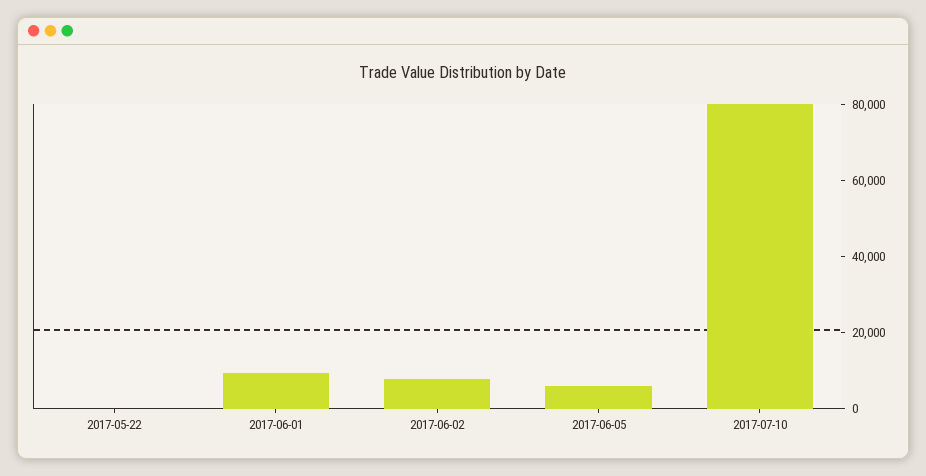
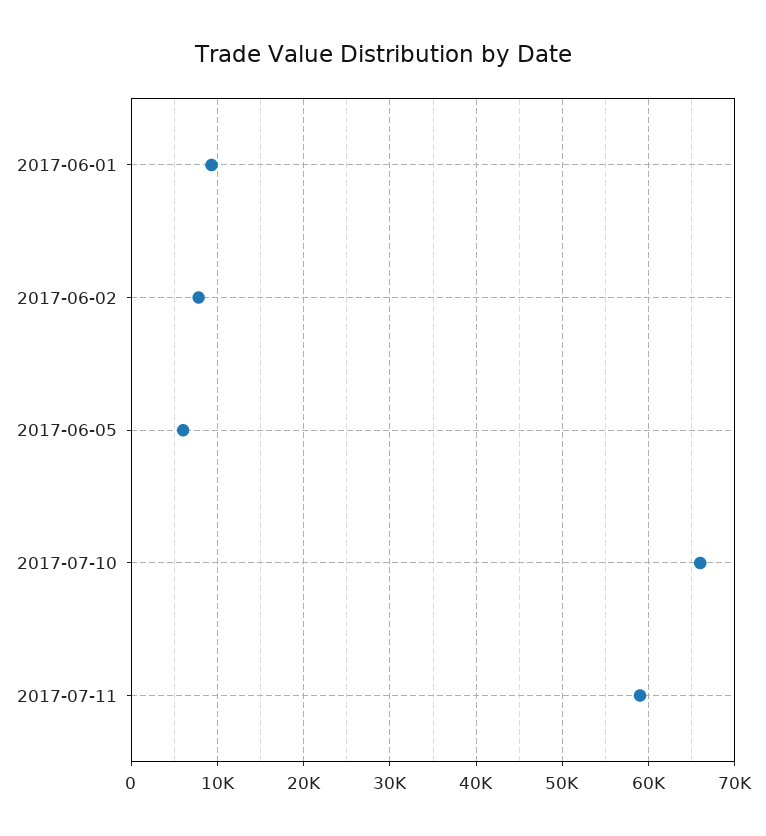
2017-05-22: 0 -> none
2017-07-10: 80000 -> 66000
2017-07-11: none -> 59000

